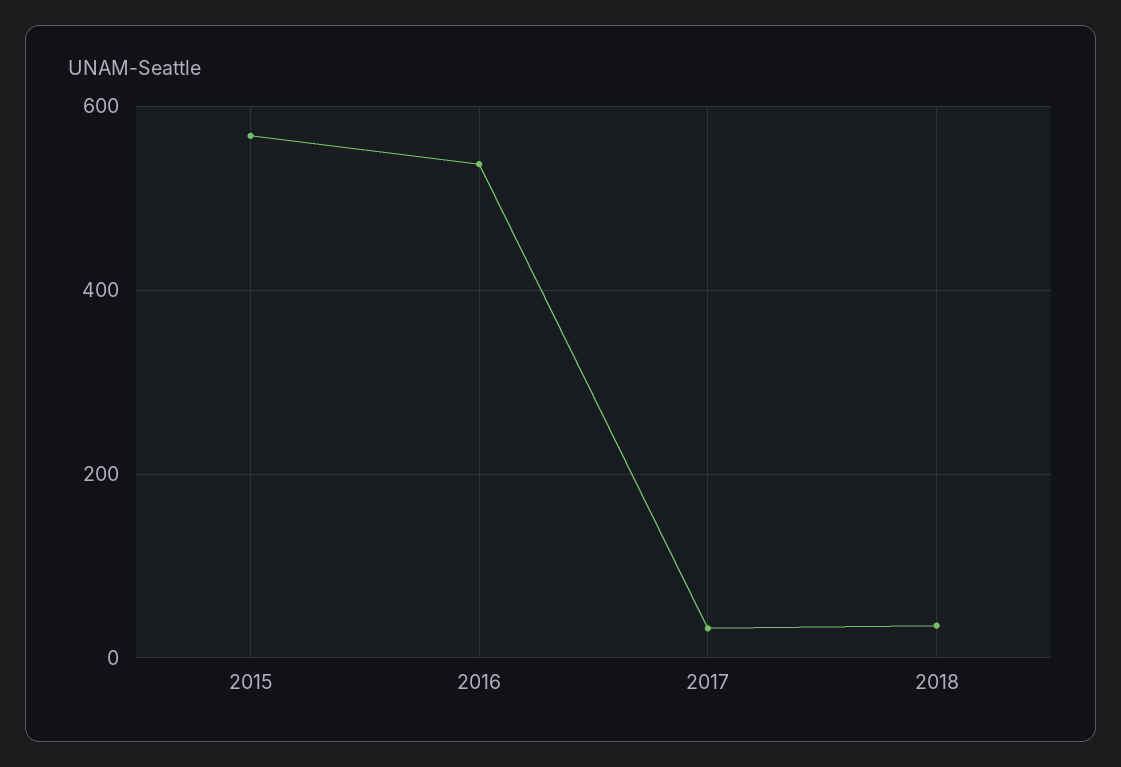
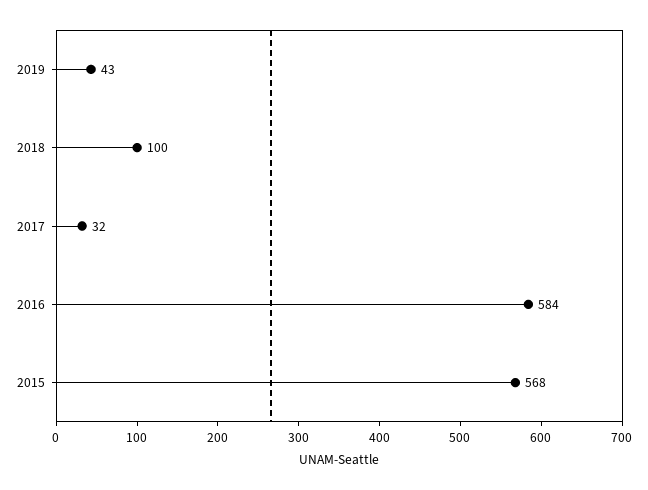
2016: 540 -> 584
2018: 40 -> 100
2019: none -> 43

